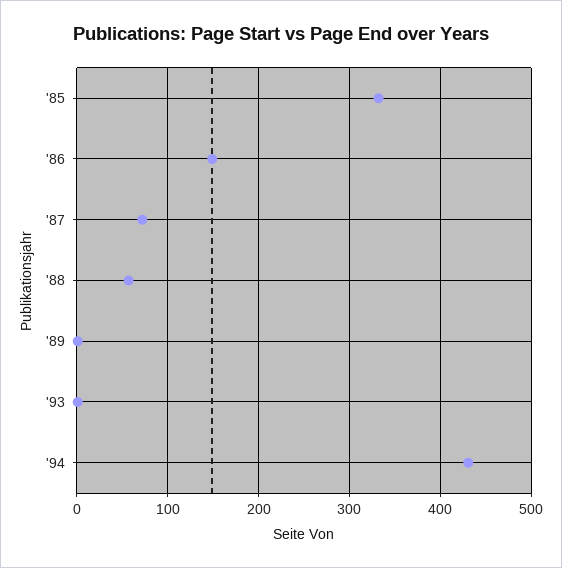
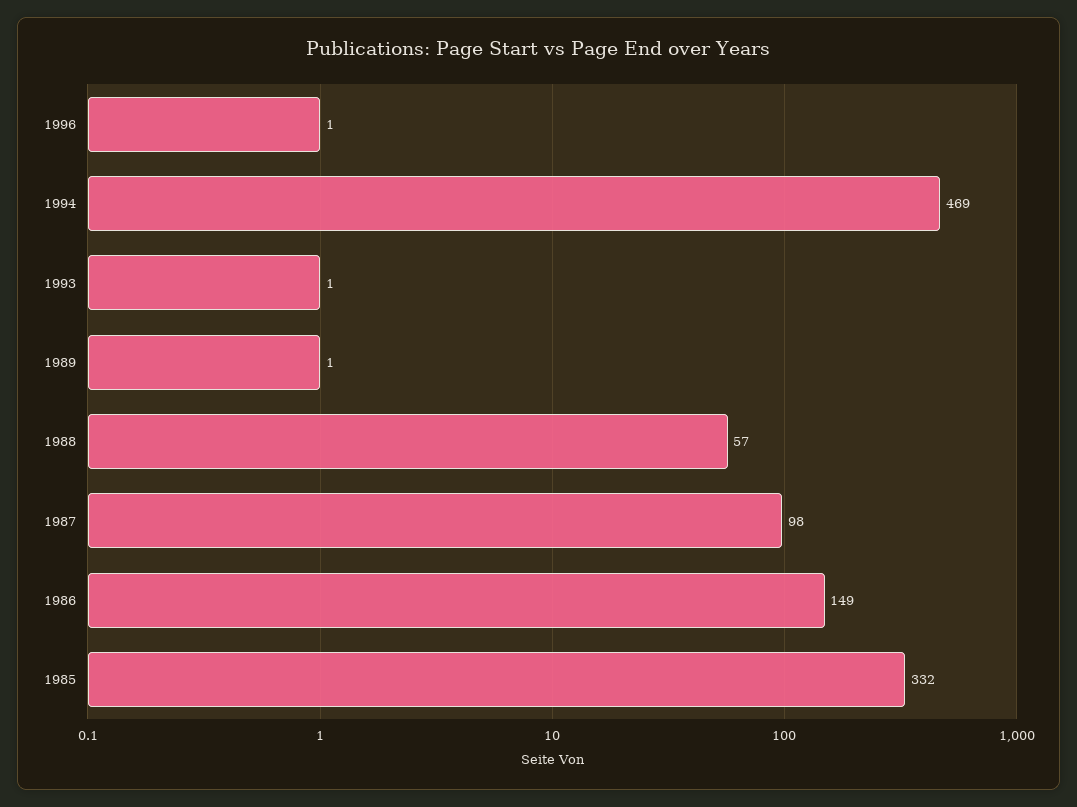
'87: 70 -> 98
'94: 430 -> 469
1996: none -> 1

